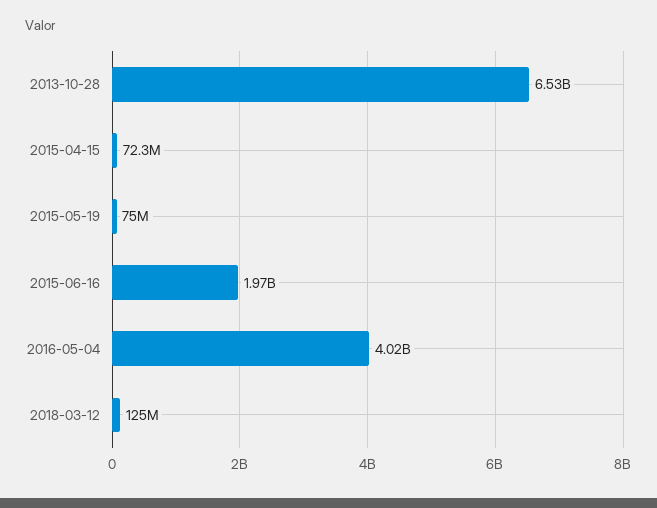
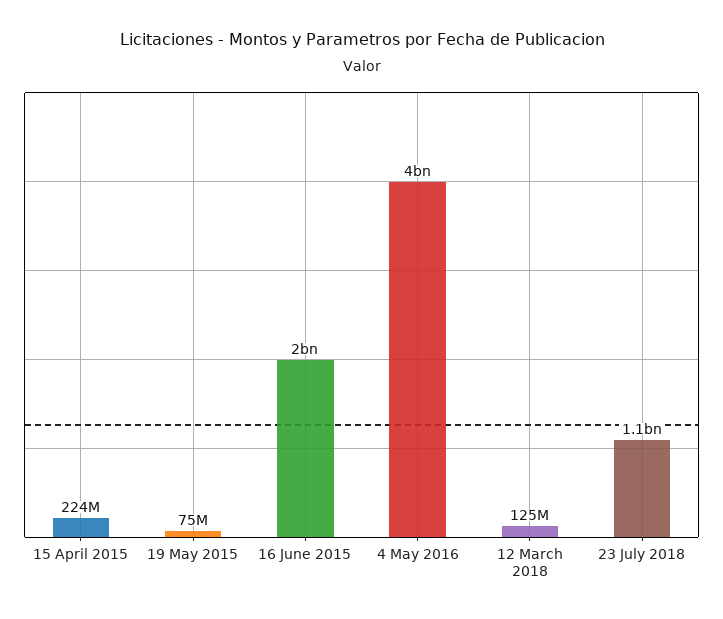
2013-10-28: 6530000000 -> none
2015-04-15: 72300000 -> 224000000
23 July 2018: none -> 1100000000

